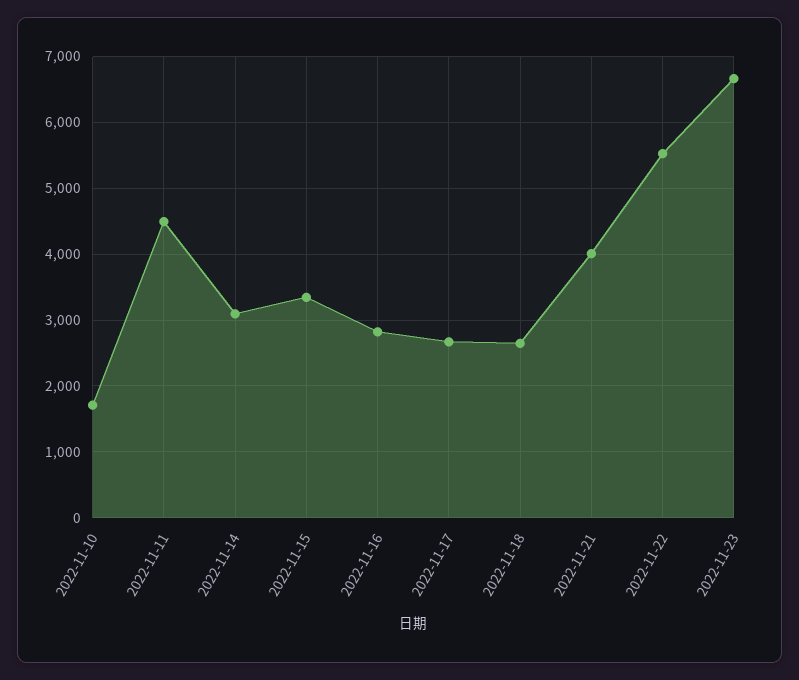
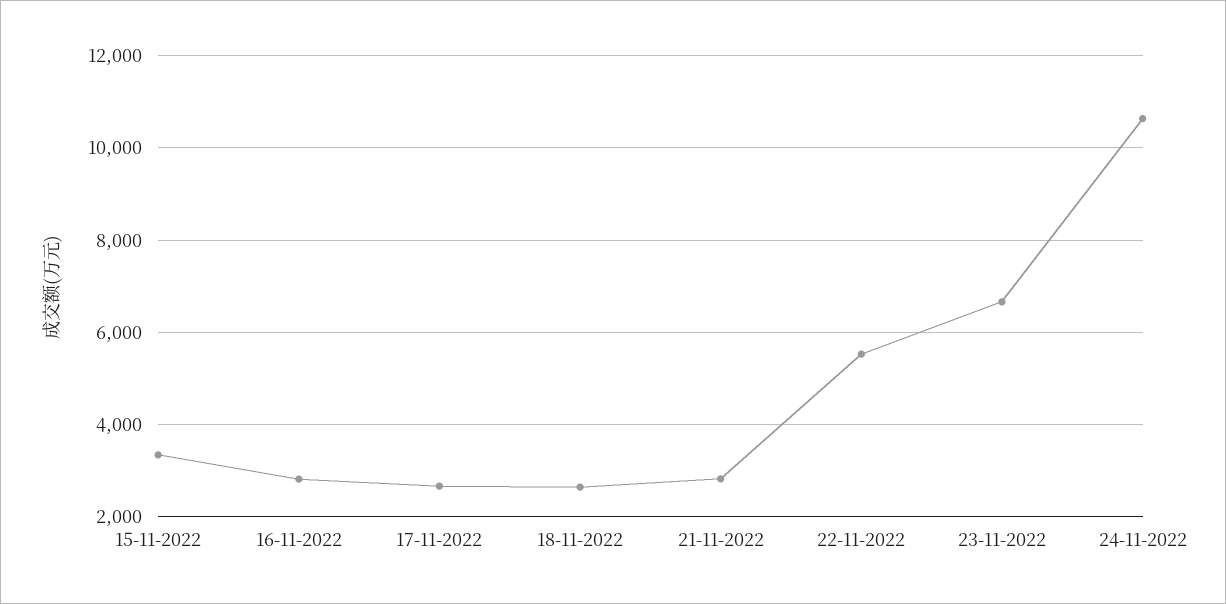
2022-11-10: 1700 -> none
2022-11-11: 4500 -> none
2022-11-14: 3100 -> none
2022-11-21: 4000 -> 2800
24-11-2022: none -> 10600

